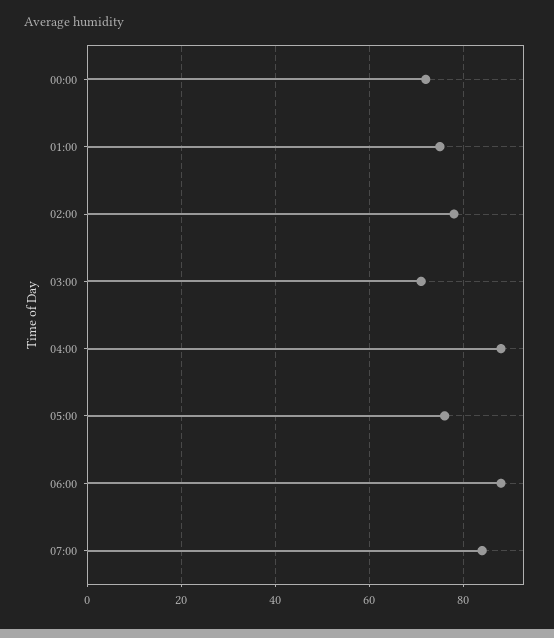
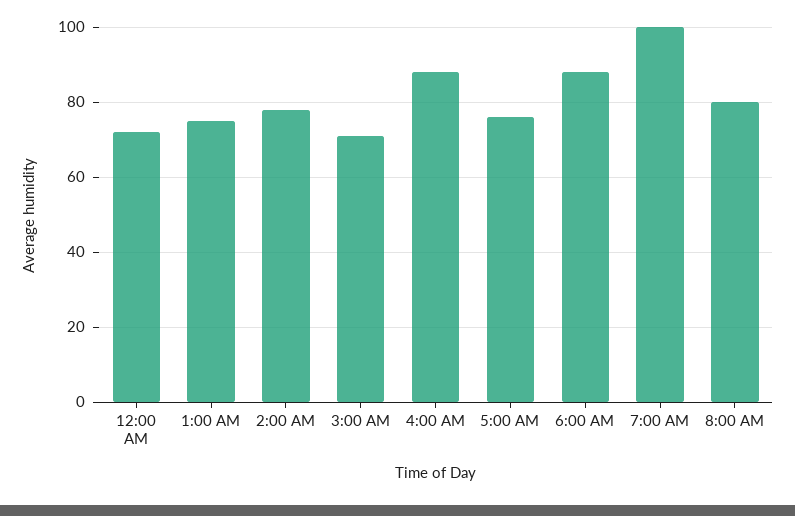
07:00: 85 -> 100
8:00 AM: none -> 80

